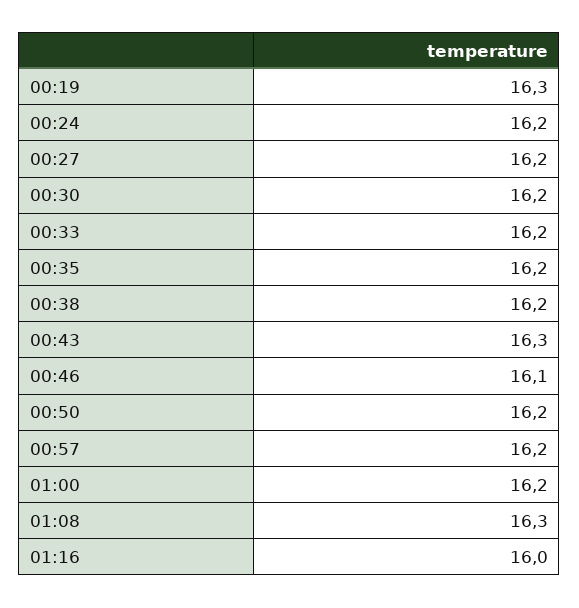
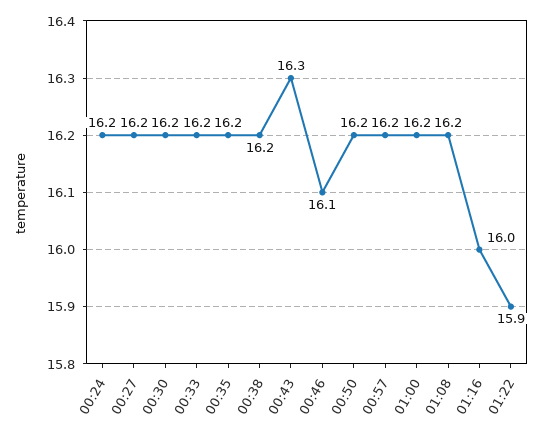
00:19: 16.3 -> none
01:08: 16.3 -> 16.2
01:22: none -> 15.9

